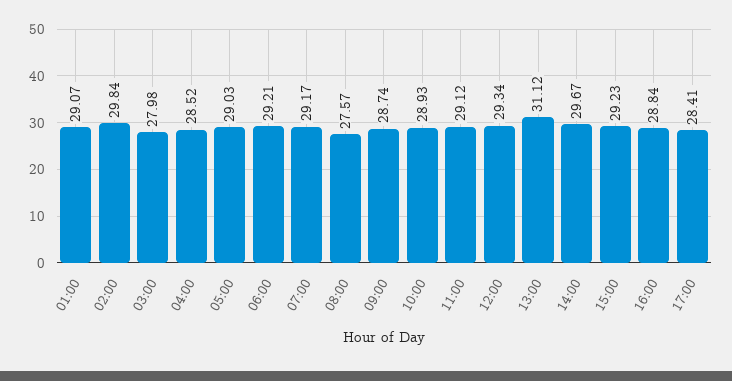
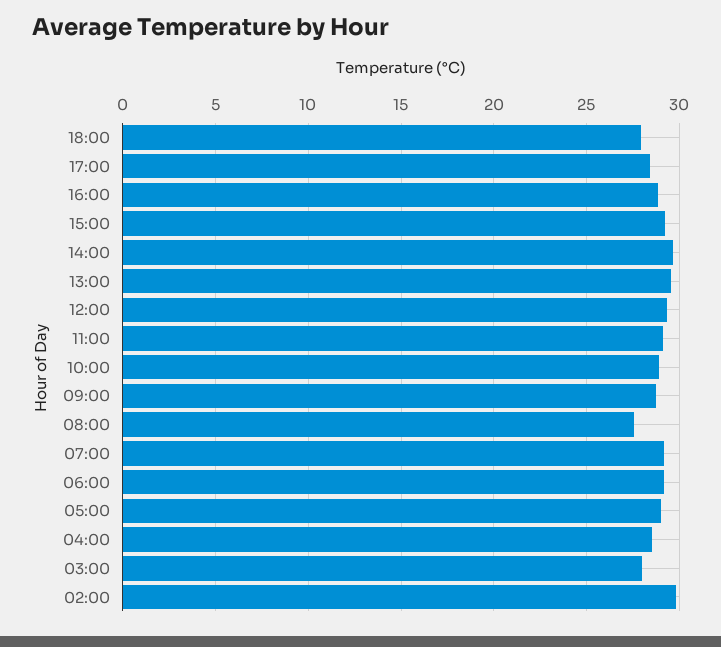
01:00: 29.07 -> none
13:00: 31.12 -> 29.5
18:00: none -> 28

